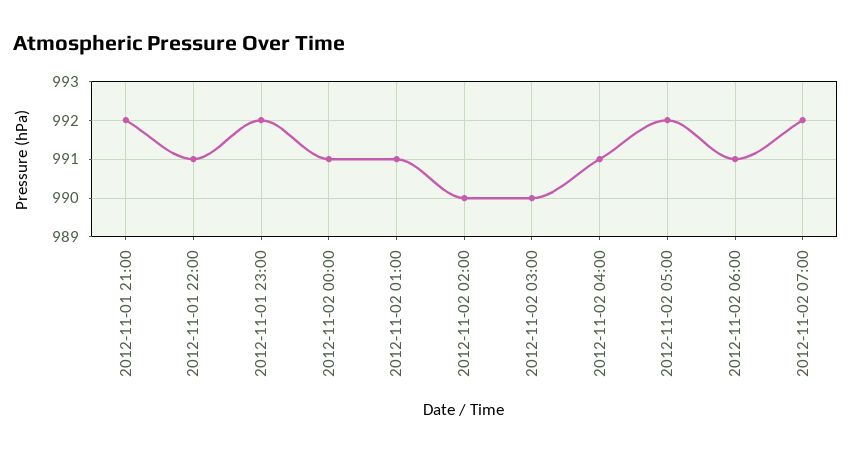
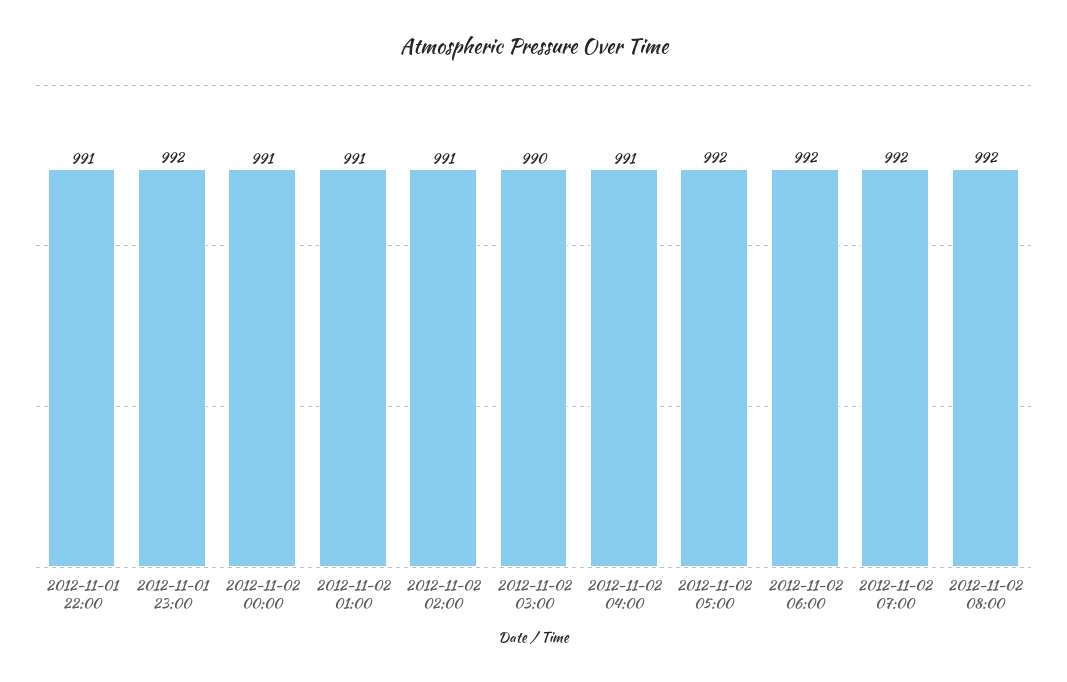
2012-11-01 21:00: 992 -> none
2012-11-02 02:00: 990 -> 991
2012-11-02 06:00: 991 -> 992
2012-11-02 08:00: none -> 992

